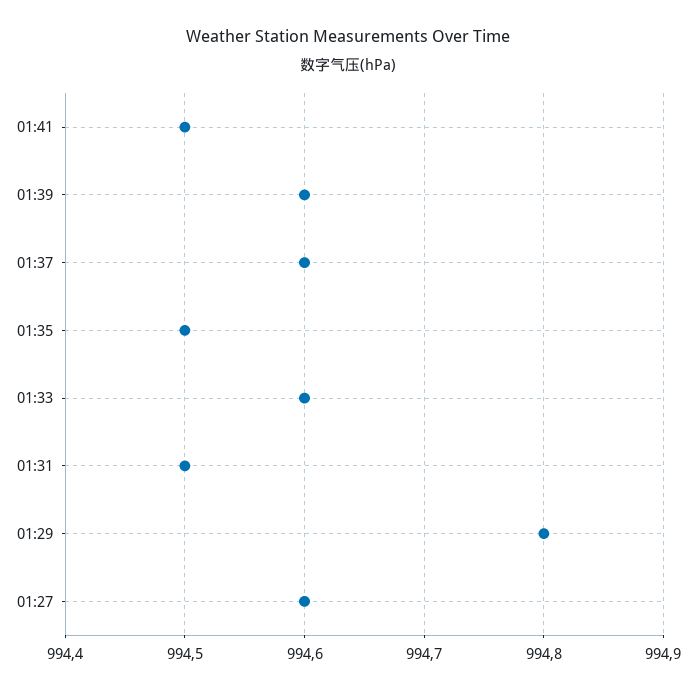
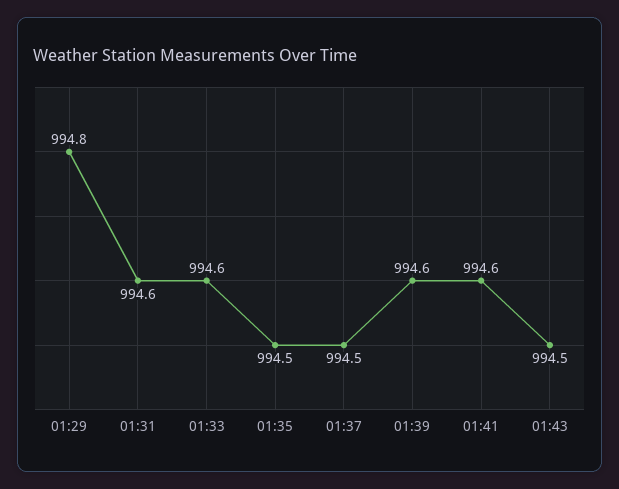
01:41: 994.5 -> 994.6
01:37: 994.6 -> 994.5
01:31: 994.5 -> 994.6
01:27: 994.6 -> none
01:43: none -> 994.5

